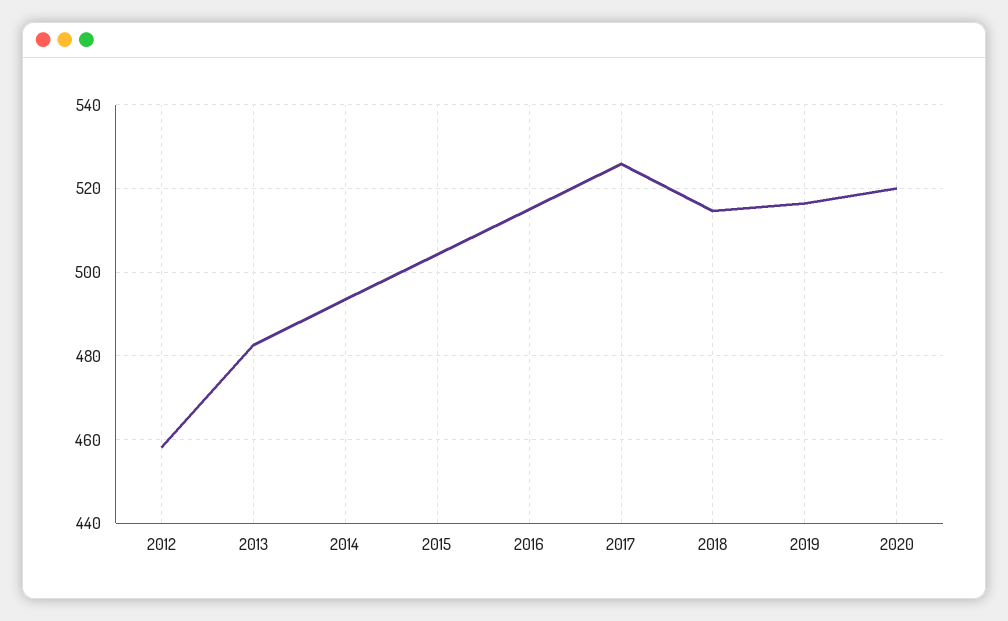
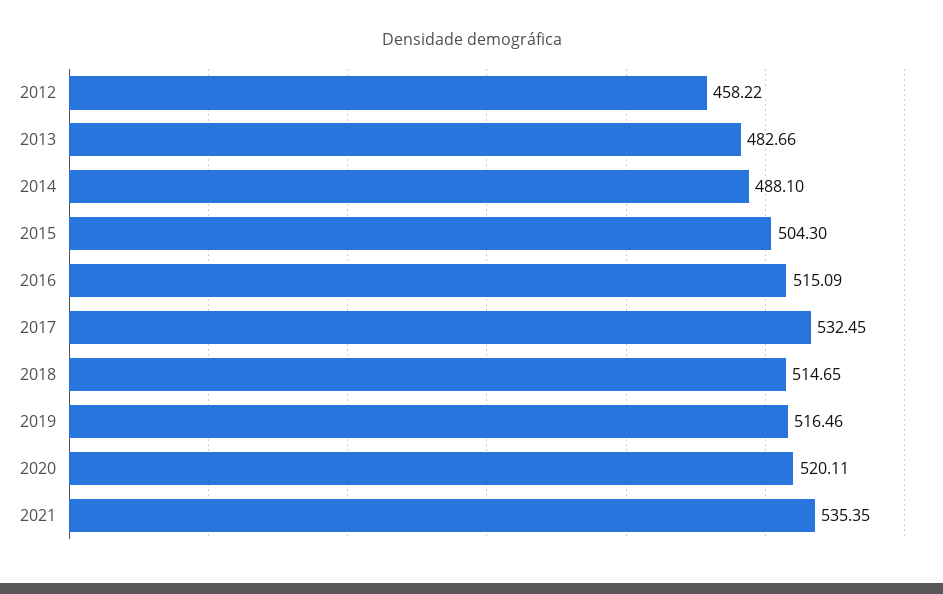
2014: 494 -> 488.1
2017: 526 -> 532.45
2021: none -> 535.35

